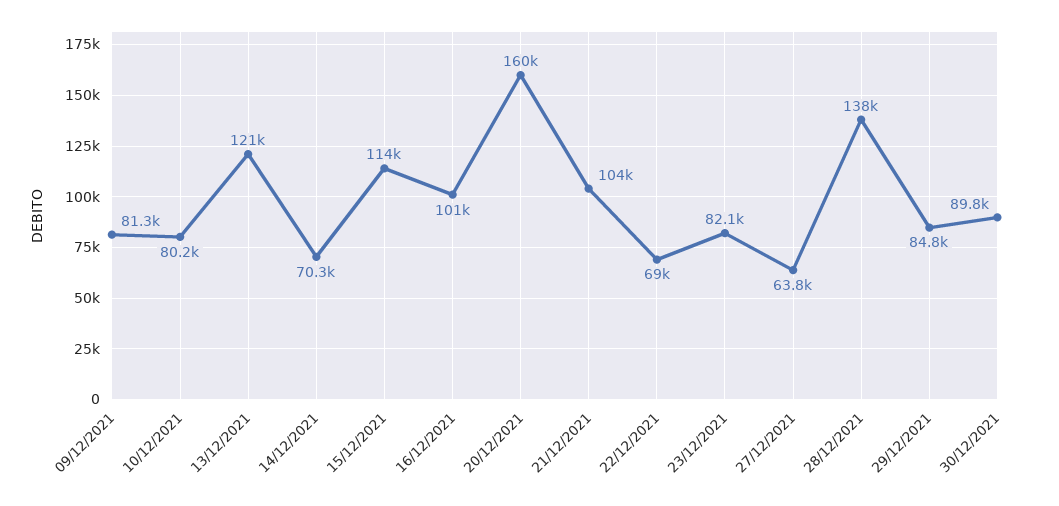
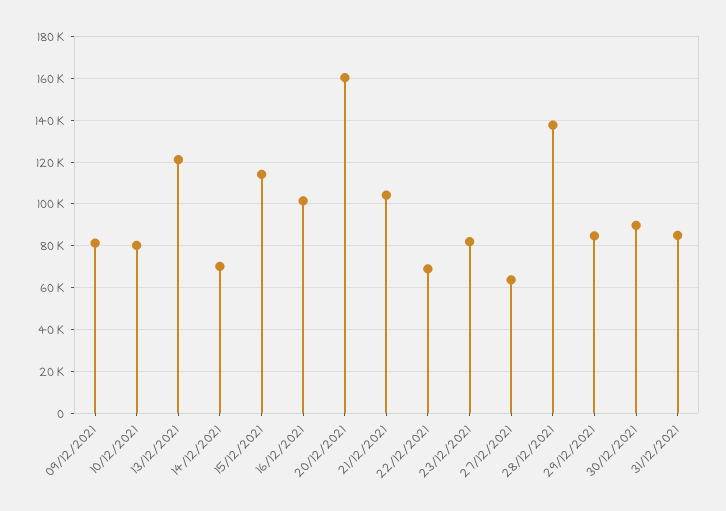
31/12/2021: none -> 85000

